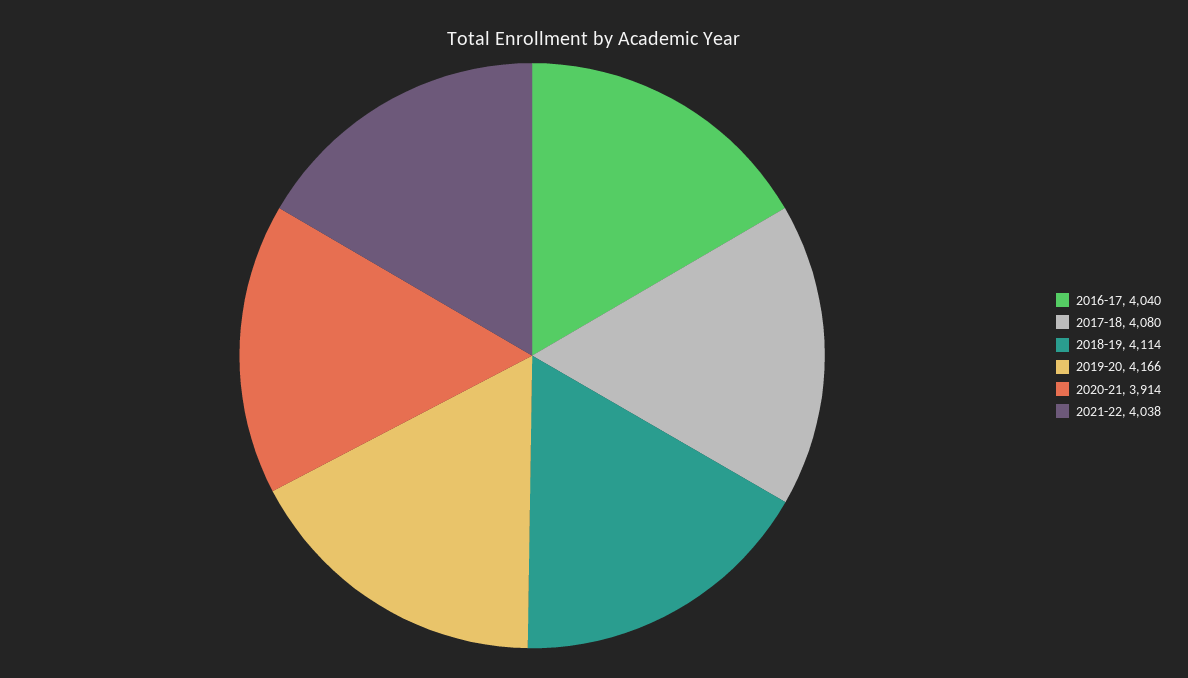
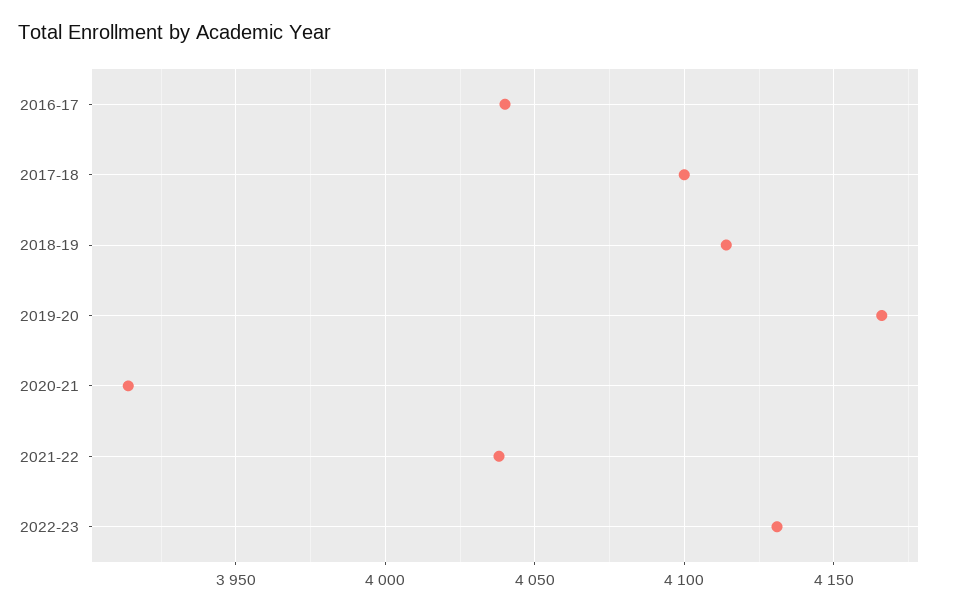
2017-18: 4080 -> 4100
2022-23: none -> 4130

